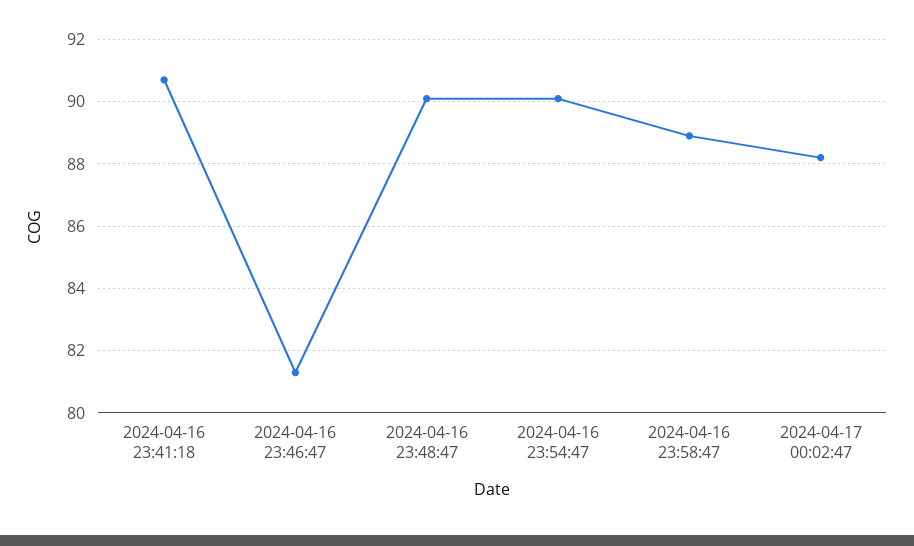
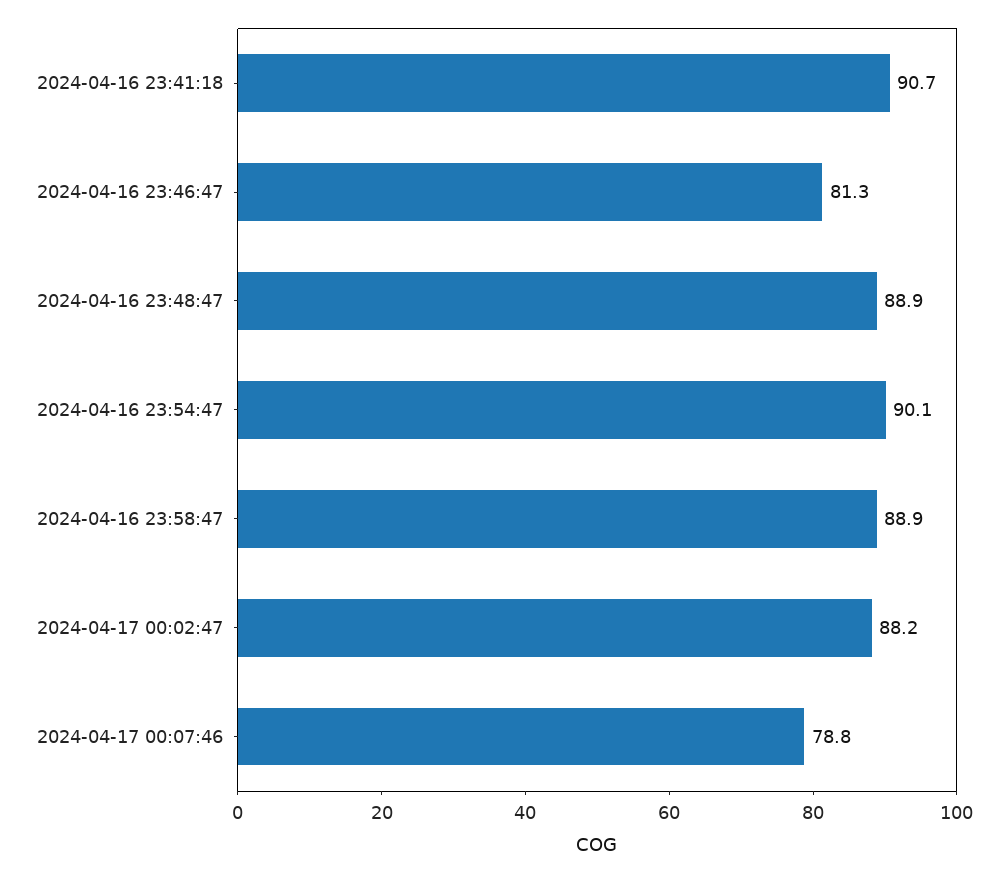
2024-04-16 23:48:47: 90 -> 88.9
2024-04-17 00:07:46: none -> 78.8

